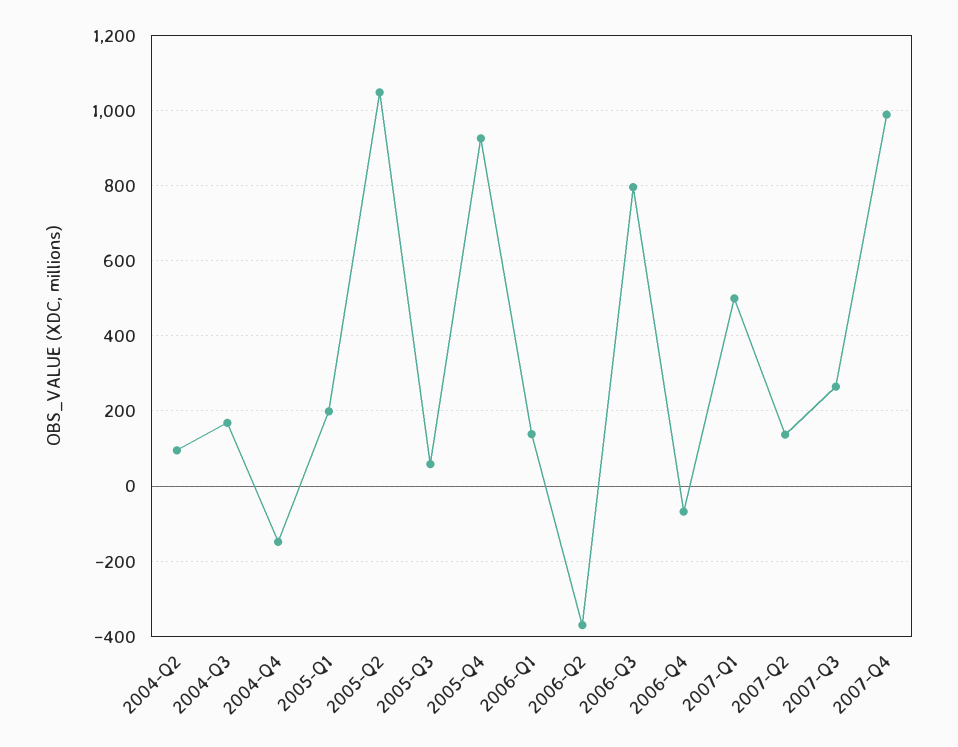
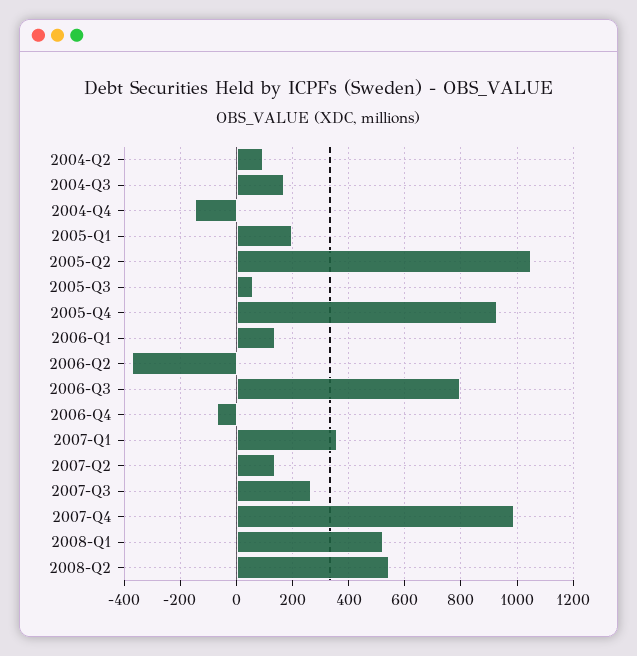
2007-Q1: 500 -> 350
2008-Q1: none -> 525
2008-Q2: none -> 550

